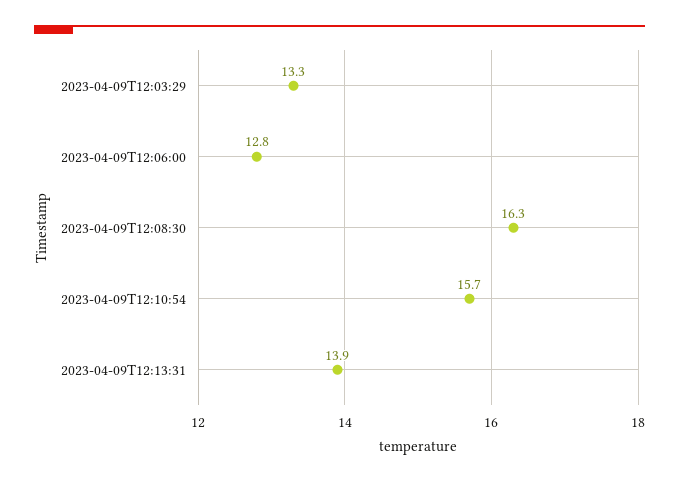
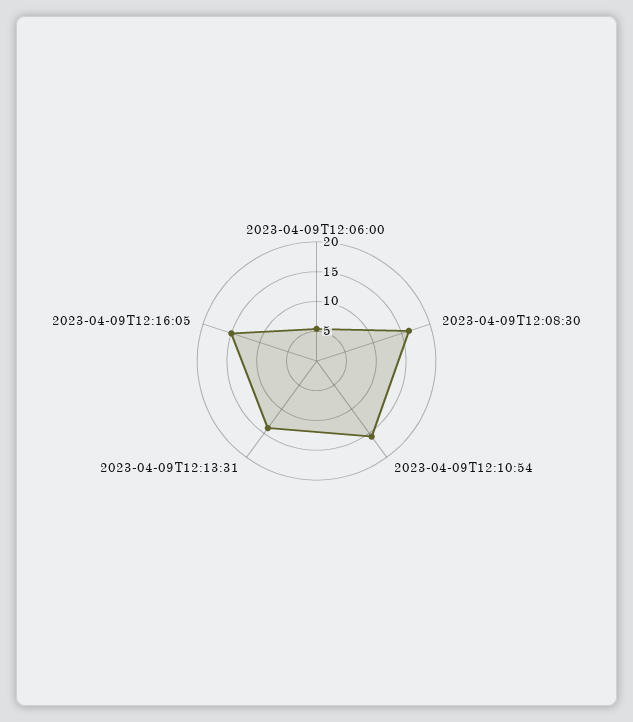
2023-04-09T12:03:29: 13.3 -> none
2023-04-09T12:06:00: 12.8 -> 5
2023-04-09T12:16:05: none -> 15

